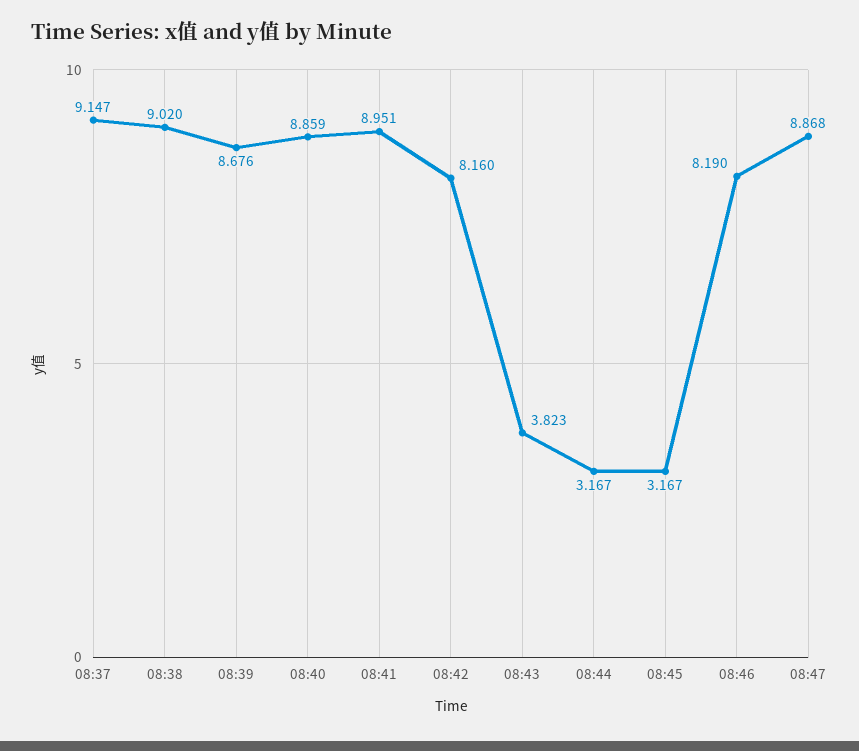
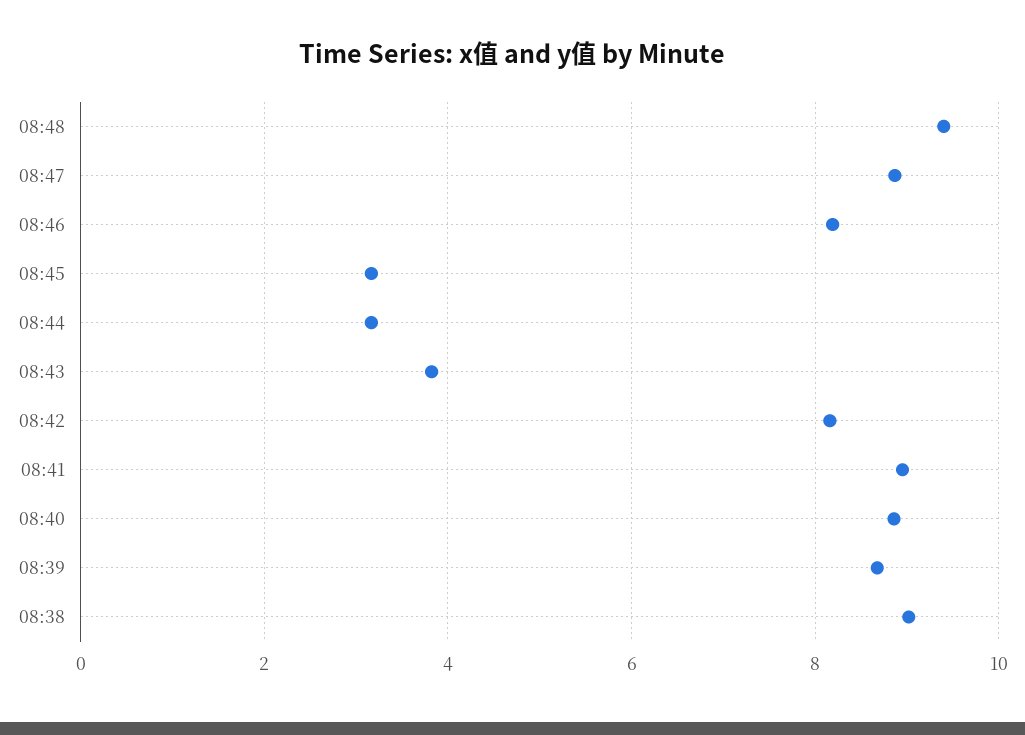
08:37: 9.147 -> none
08:48: none -> 9.4

